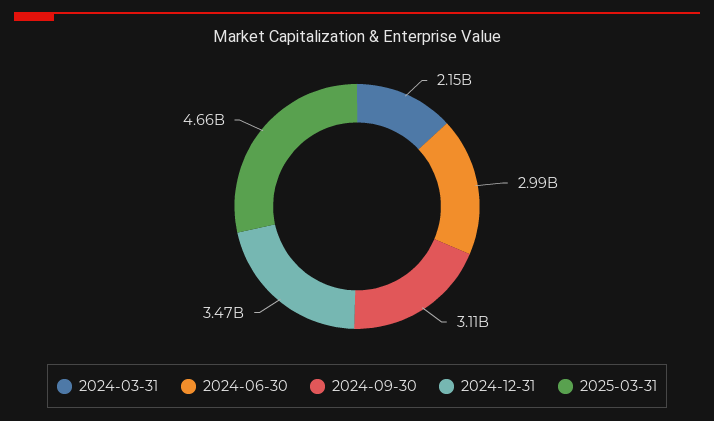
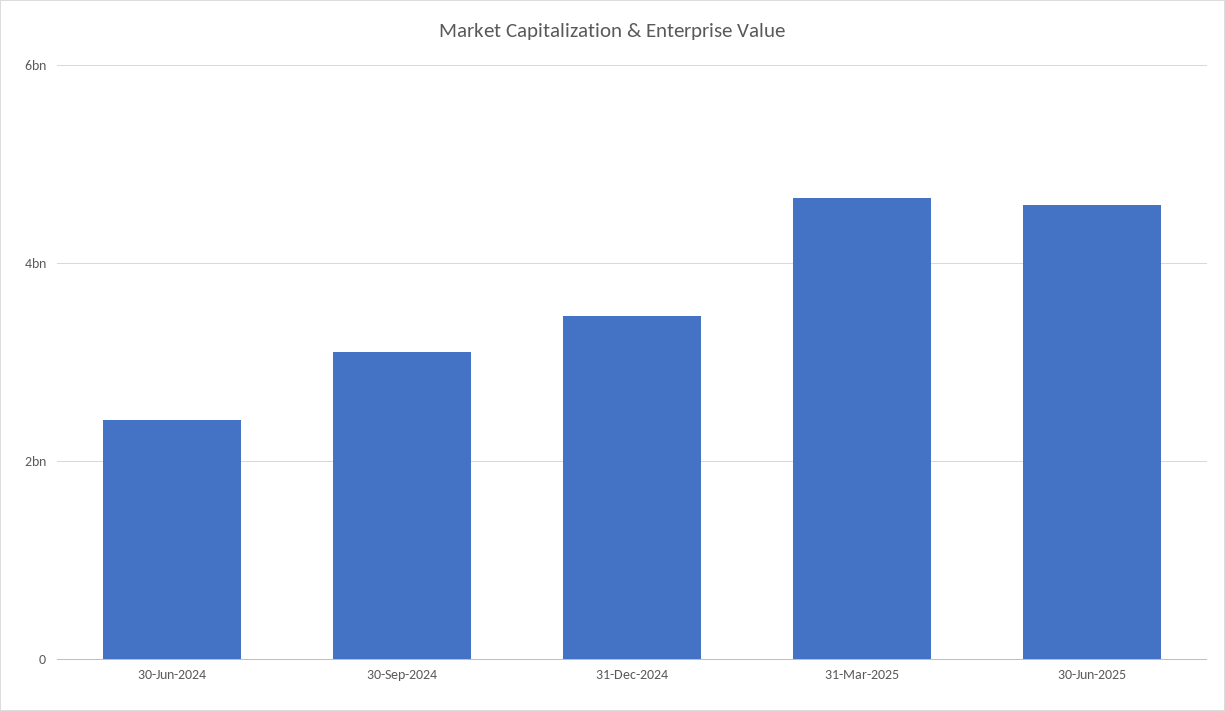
2024-03-31: 2150000000 -> none
2024-06-30: 2990000000 -> 2400000000
30-Jun-2025: none -> 4600000000

